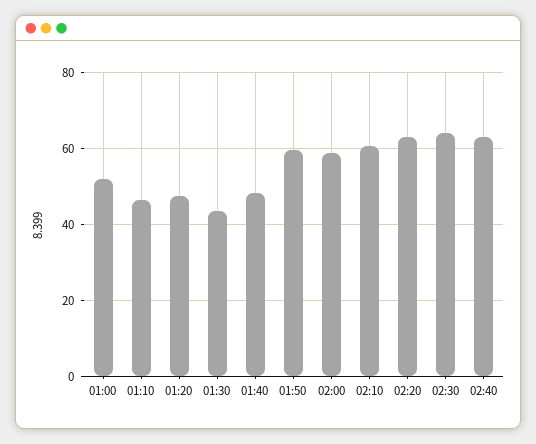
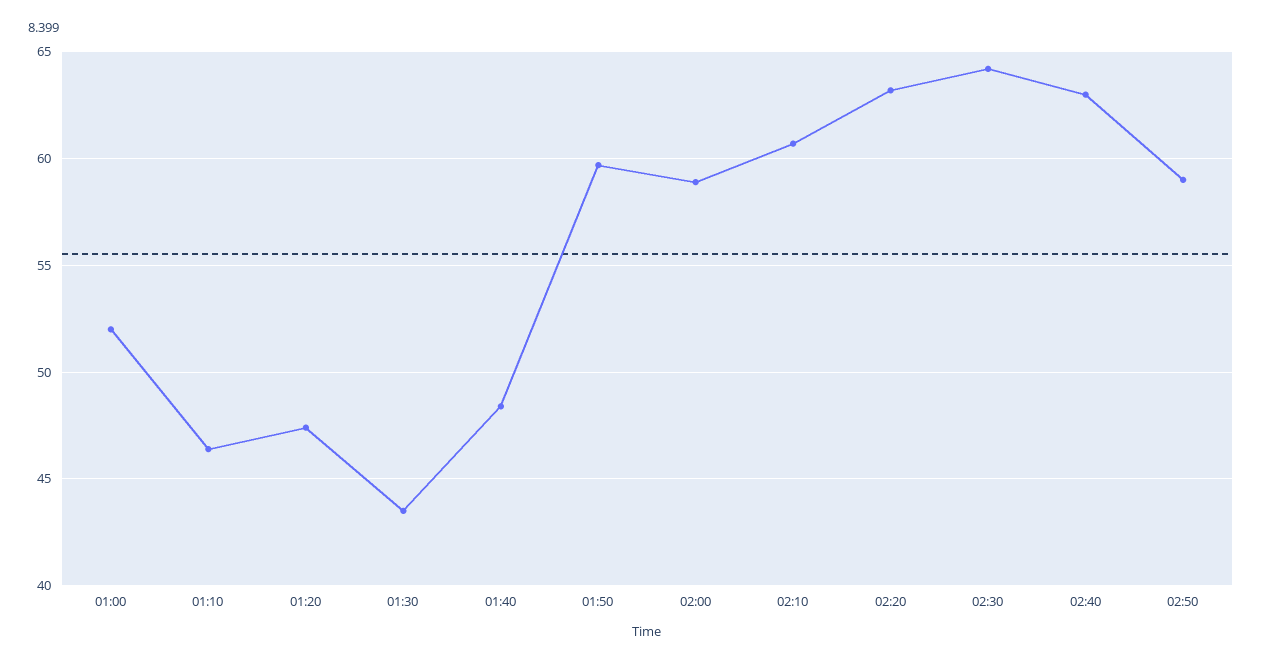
02:50: none -> 59

